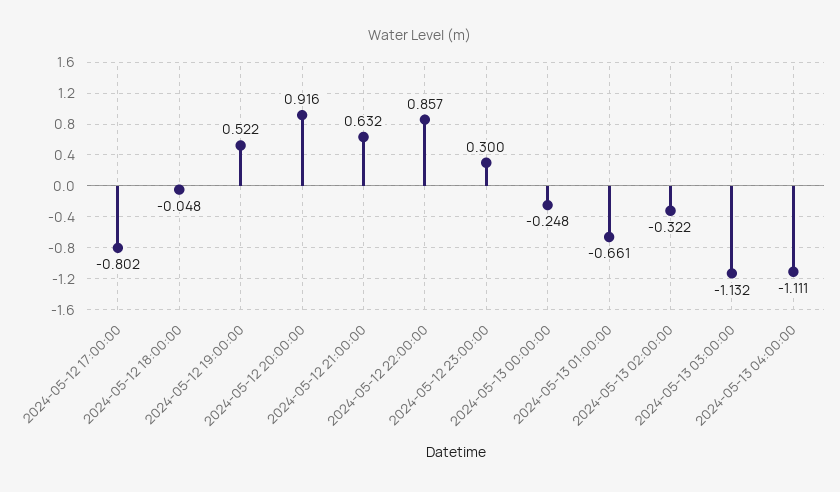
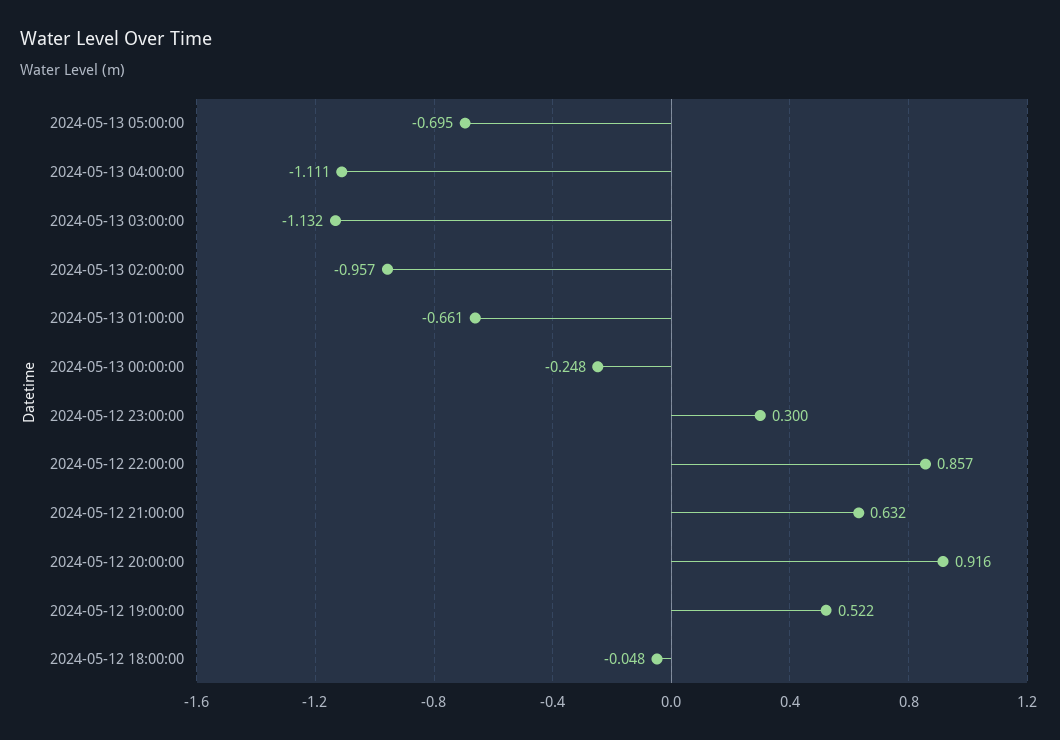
2024-05-12 17:00:00: -0.802 -> none
2024-05-13 02:00:00: -0.322 -> -0.957
2024-05-13 05:00:00: none -> -0.695

